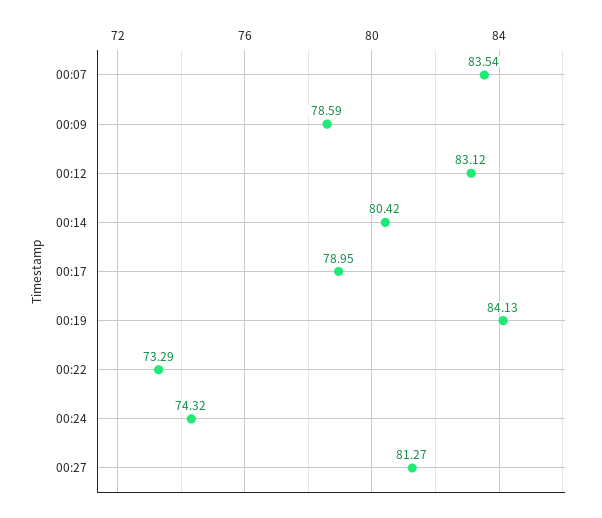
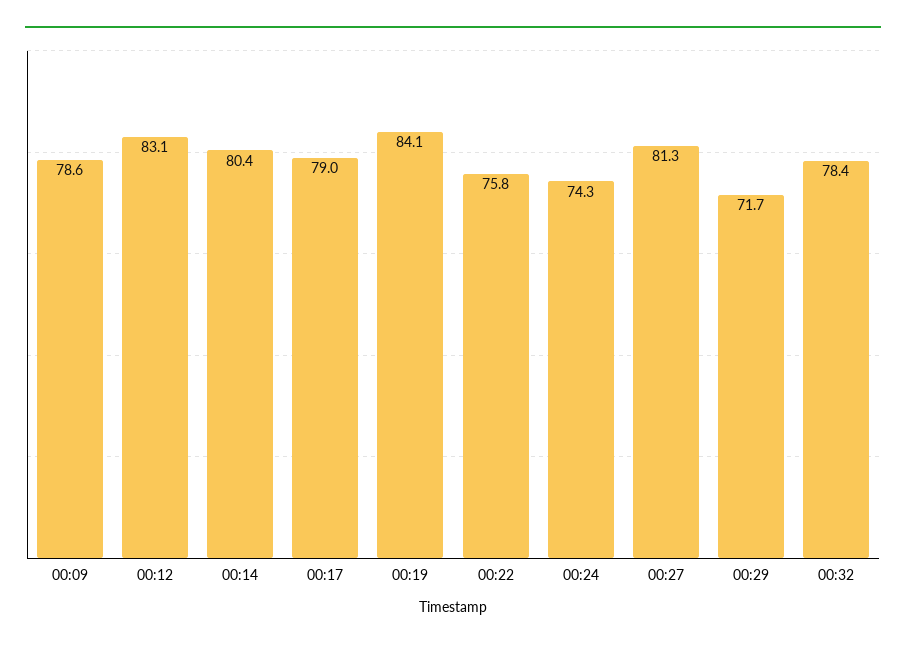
00:07: 83.54 -> none
00:22: 73.29 -> 75.8
00:29: none -> 71.7
00:32: none -> 78.4

